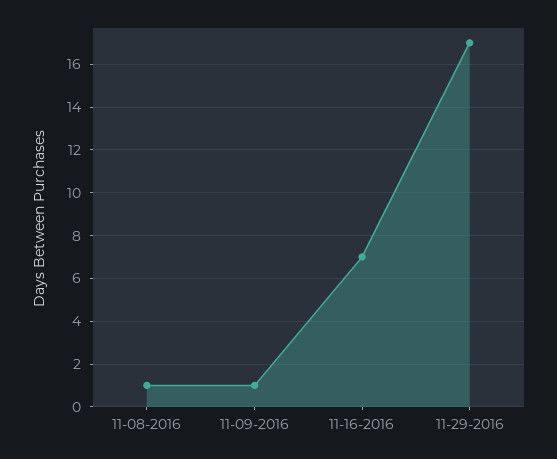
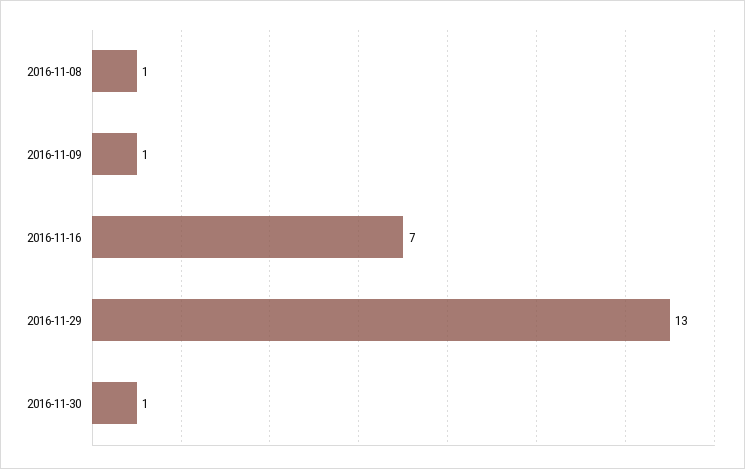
11-29-2016: 17 -> 13
2016-11-30: none -> 1

